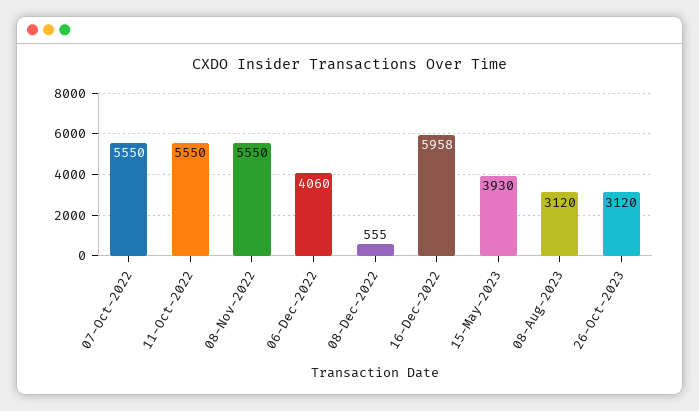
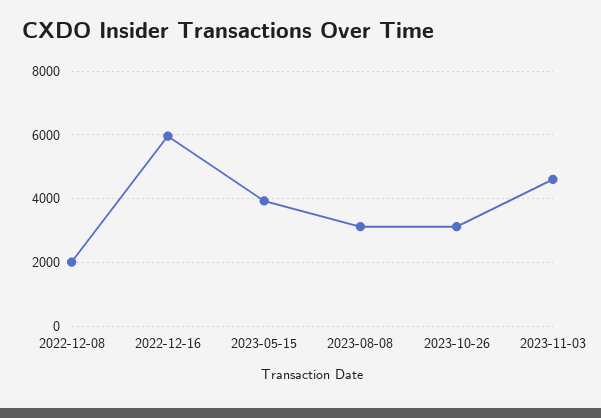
07-Oct-2022: 5550 -> none
11-Oct-2022: 5550 -> none
08-Nov-2022: 5550 -> none
06-Dec-2022: 4060 -> none
08-Dec-2022: 555 -> 2000
2023-11-03: none -> 4600

